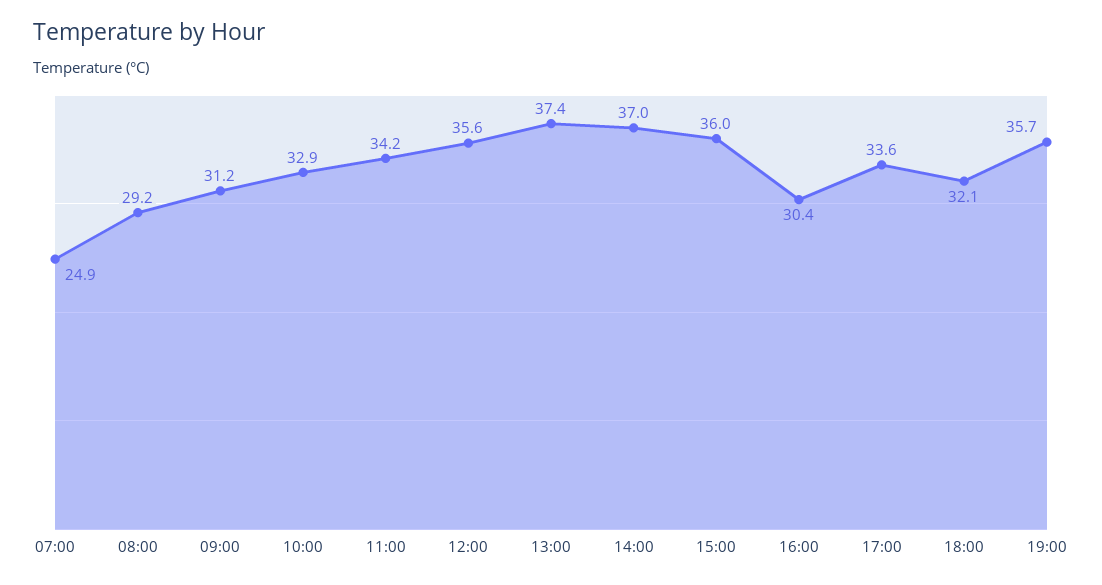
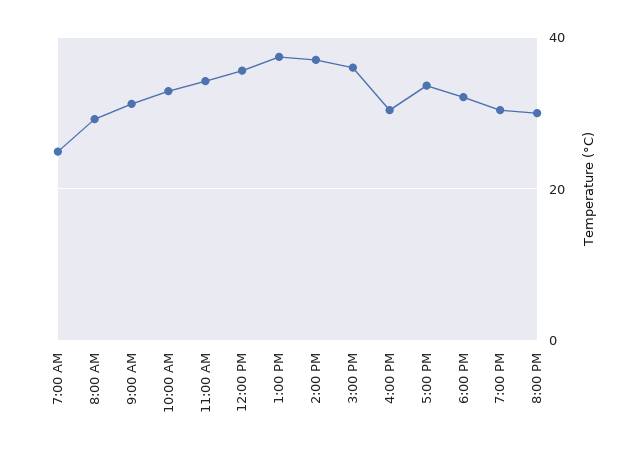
19:00: 35.7 -> 30
8:00 PM: none -> 30

